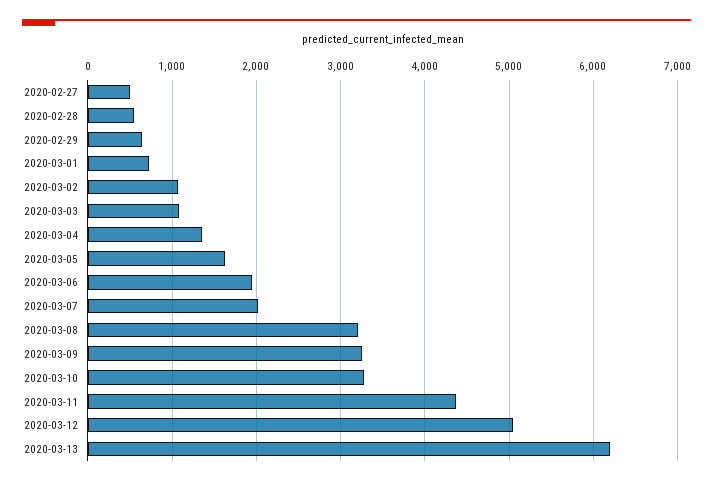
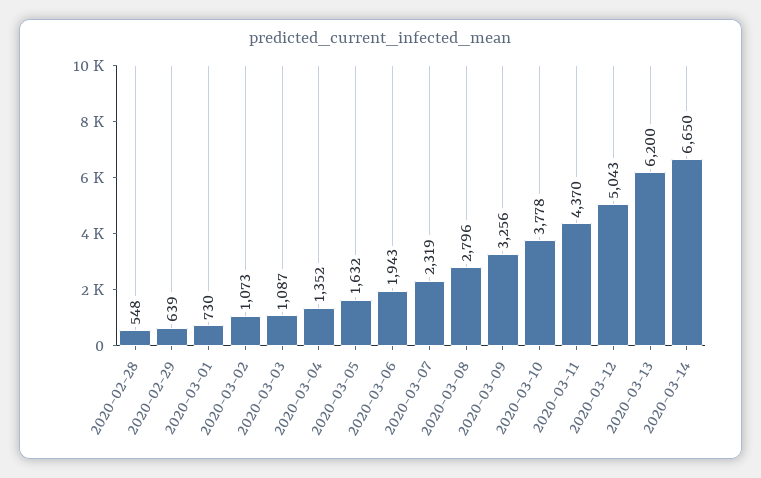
2020-02-27: 500 -> none
2020-03-07: 2000 -> 2319
2020-03-08: 3200 -> 2796
2020-03-10: 3300 -> 3778
2020-03-14: none -> 6650

